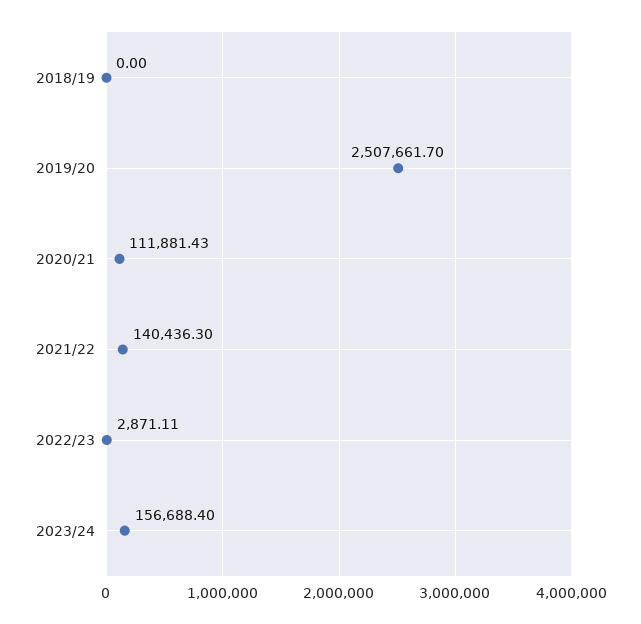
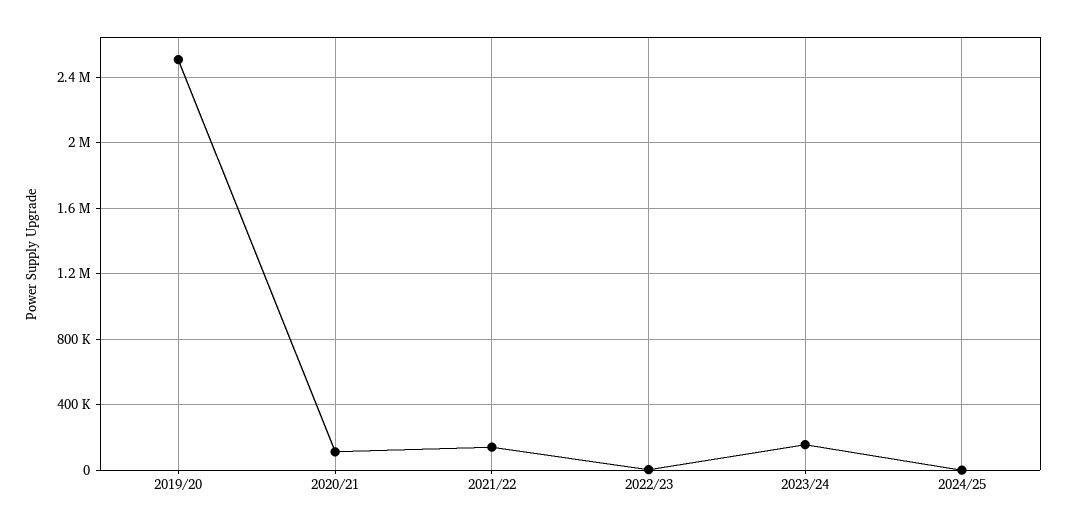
2018/19: 0 -> none
2024/25: none -> 0

